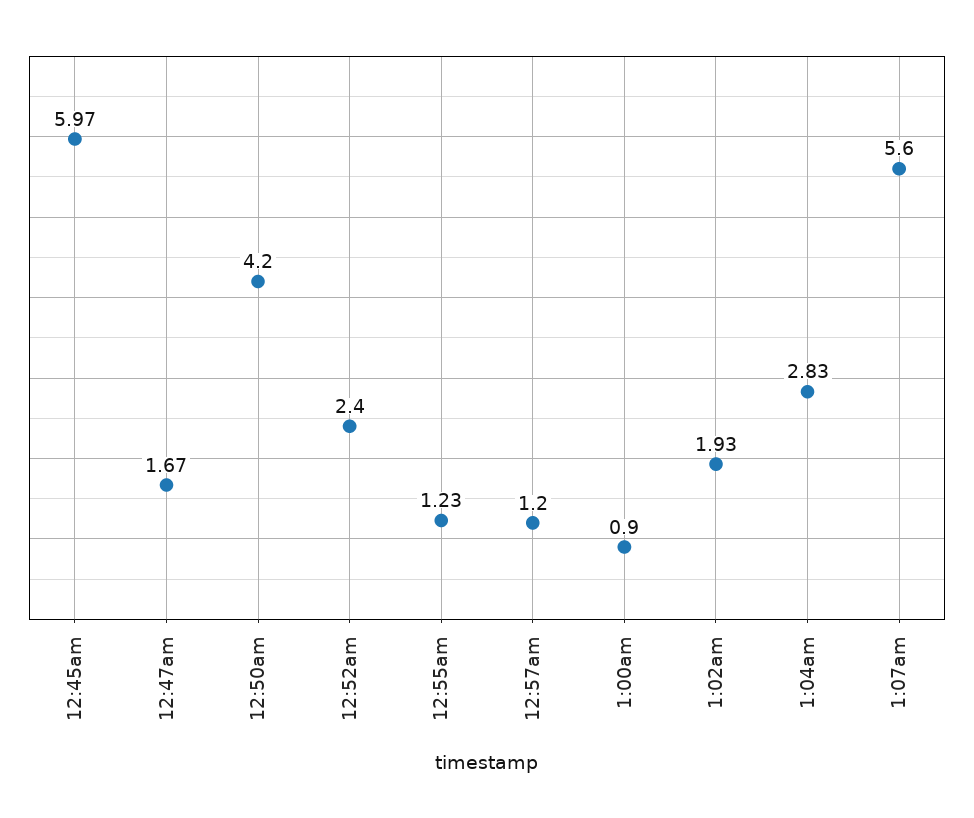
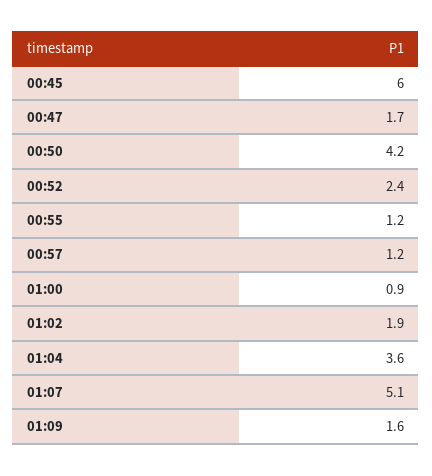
1:04am: 2.83 -> 3.6
1:07am: 5.6 -> 5.1
01:09: none -> 1.6

